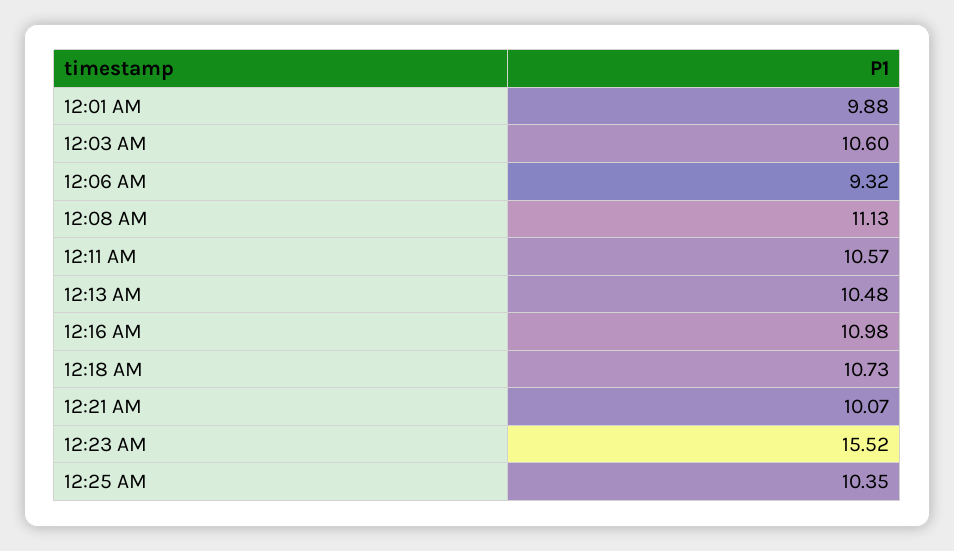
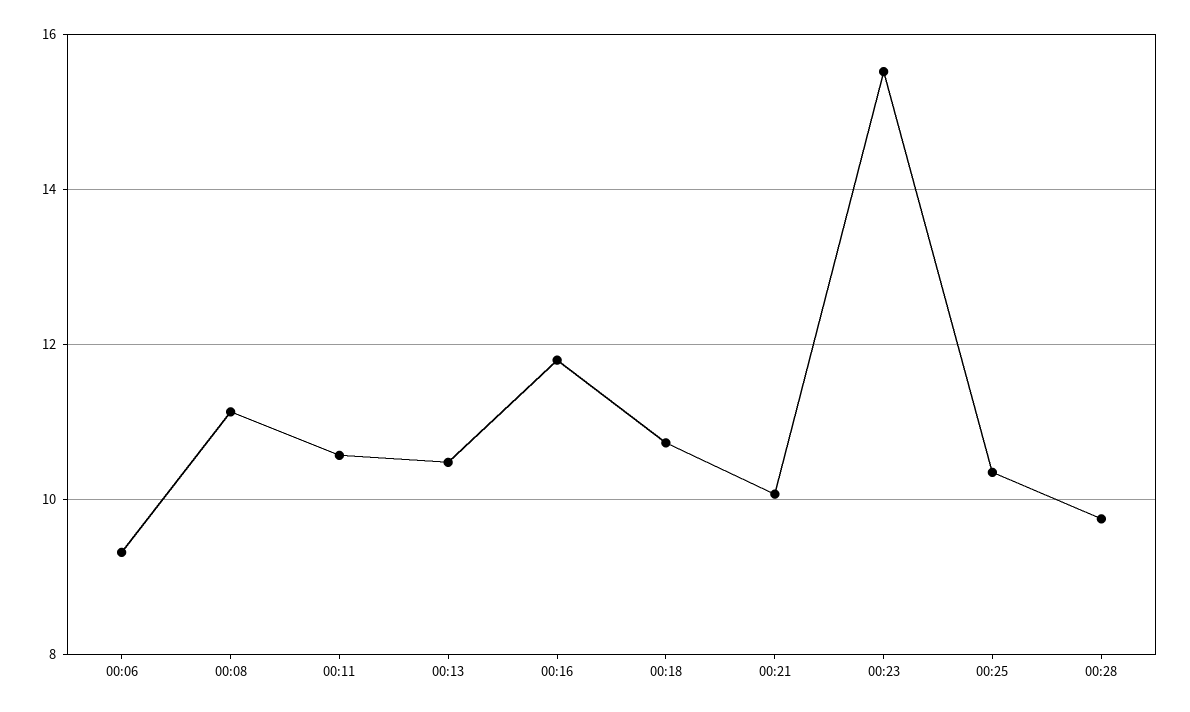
12:01 AM: 9.88 -> none
12:03 AM: 10.6 -> none
12:16 AM: 10.98 -> 11.8
00:28: none -> 9.8

